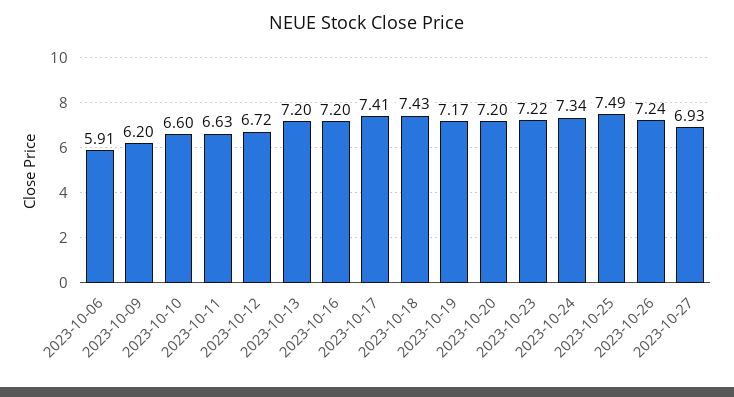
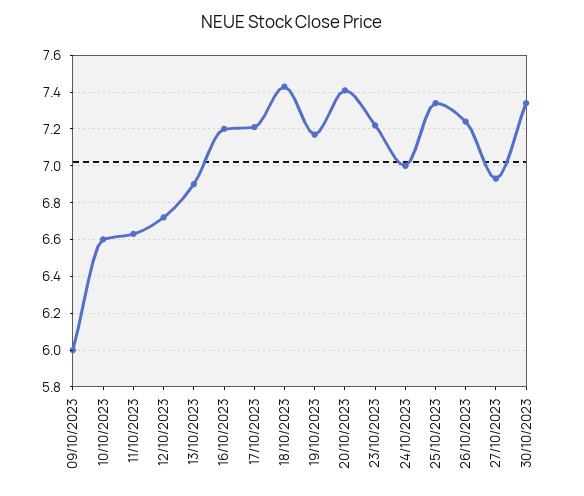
2023-10-06: 5.91 -> none
2023-10-09: 6.2 -> 6
2023-10-13: 7.2 -> 6.9
2023-10-17: 7.41 -> 7.2
2023-10-20: 7.2 -> 7.4
2023-10-24: 7.34 -> 7
2023-10-25: 7.49 -> 7.35
30/10/2023: none -> 7.35

